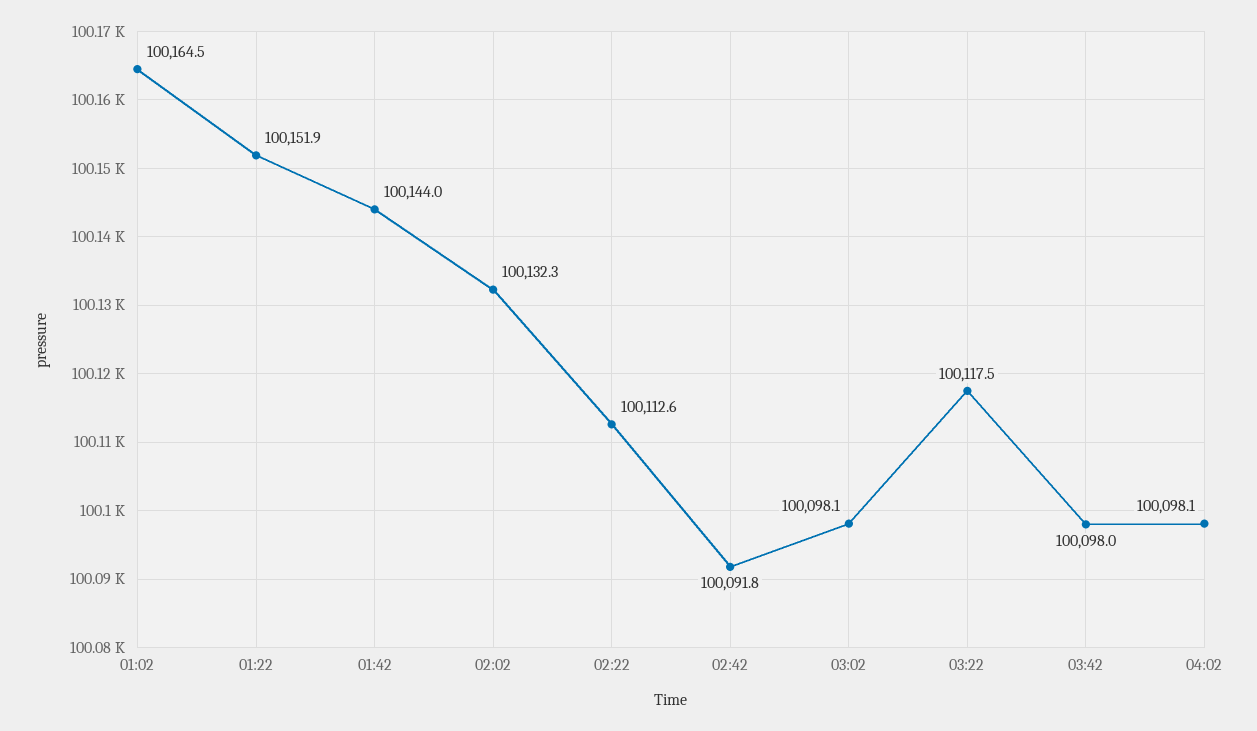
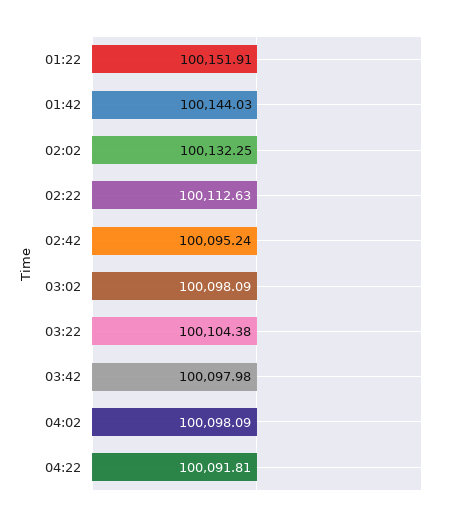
01:02: 100164.5 -> none
02:42: 100091.8 -> 100095.24
03:22: 100117.5 -> 100104.38
04:22: none -> 100091.81

